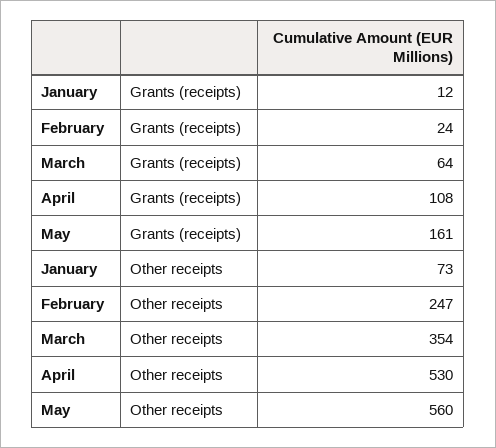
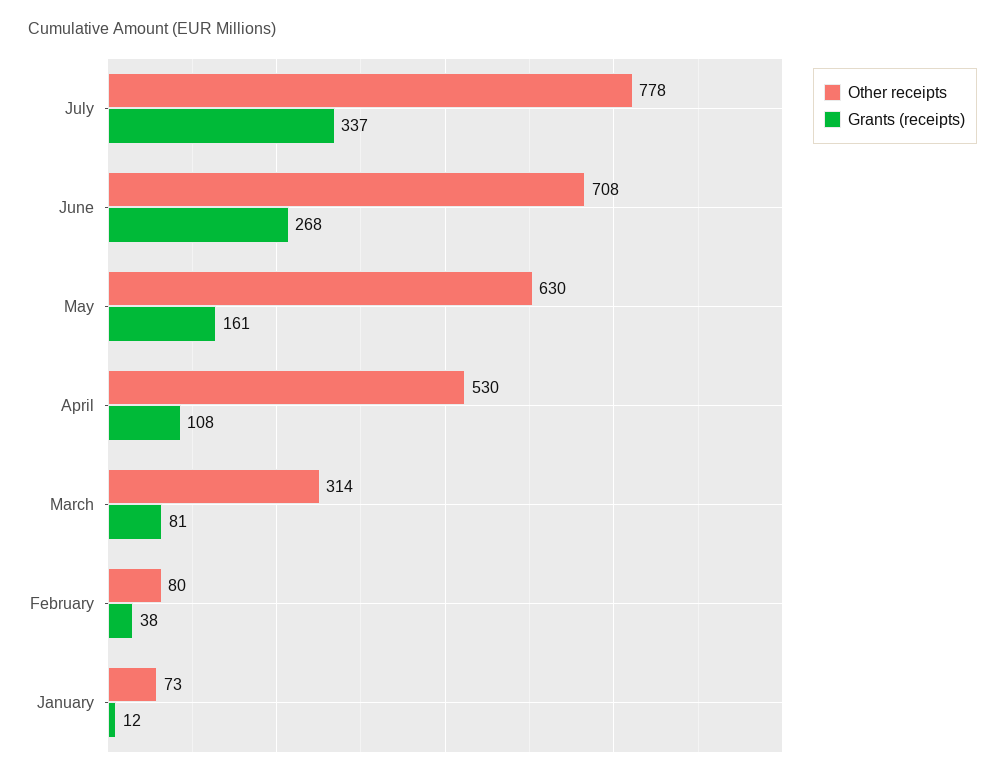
Grants (receipts), February: 24 -> 38
Grants (receipts), March: 64 -> 81
Other receipts, February: 247 -> 80
Other receipts, March: 354 -> 314
Other receipts, May: 560 -> 630
Other receipts, July: none -> 778
Grants (receipts), July: none -> 337
Other receipts, June: none -> 708
Grants (receipts), June: none -> 268

